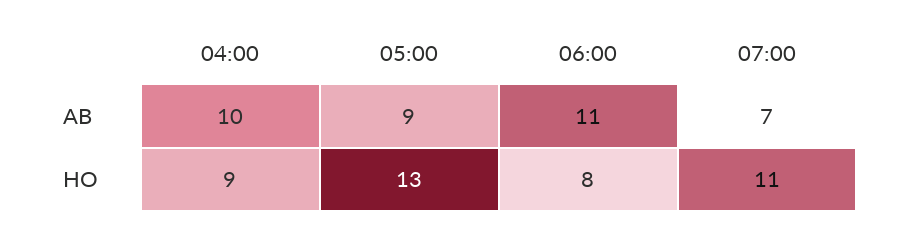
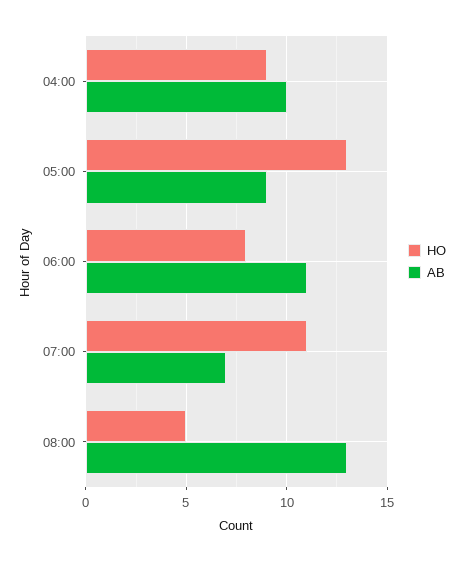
HO, 08:00: none -> 5
AB, 08:00: none -> 13

